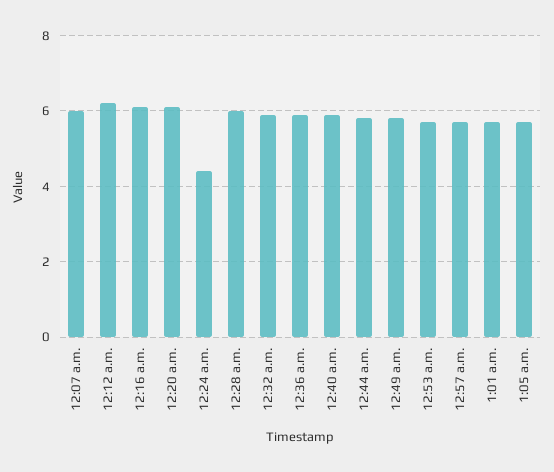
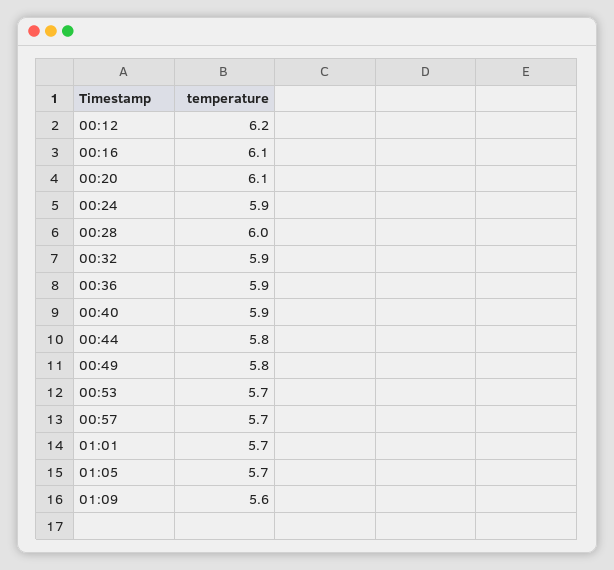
12:07 a.m.: 6 -> none
12:24 a.m.: 4.5 -> 5.9
01:09: none -> 5.6

